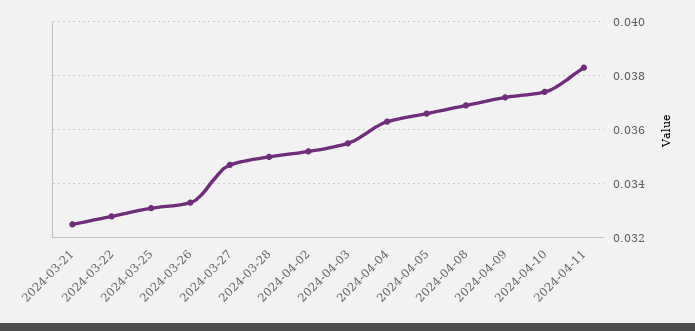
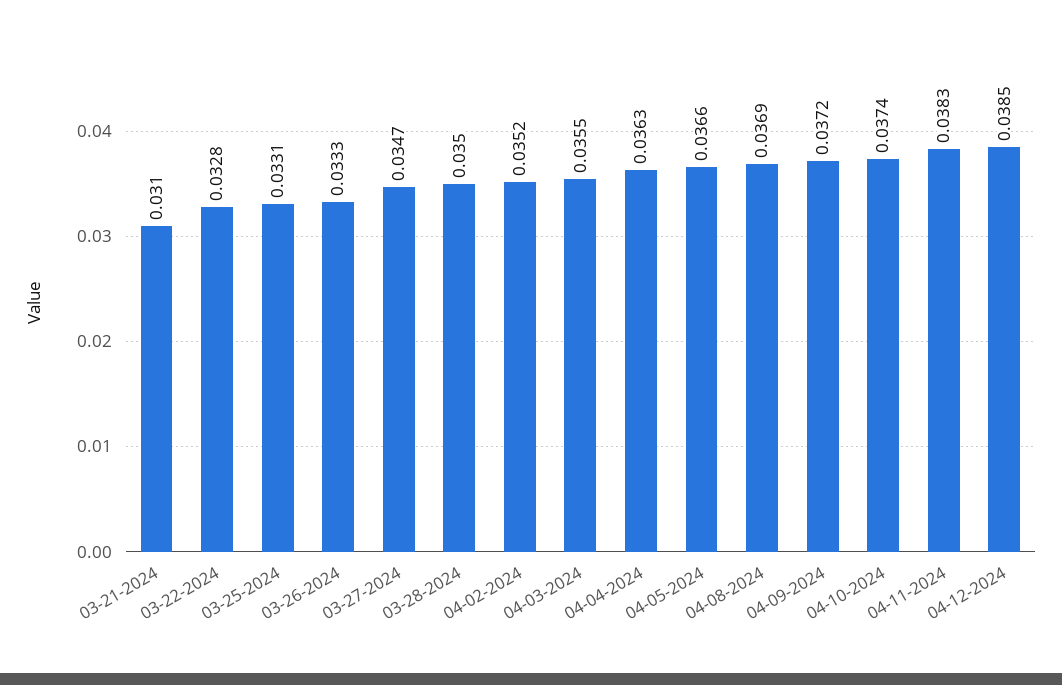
2024-03-21: 0.0325 -> 0.031
04-12-2024: none -> 0.0385

